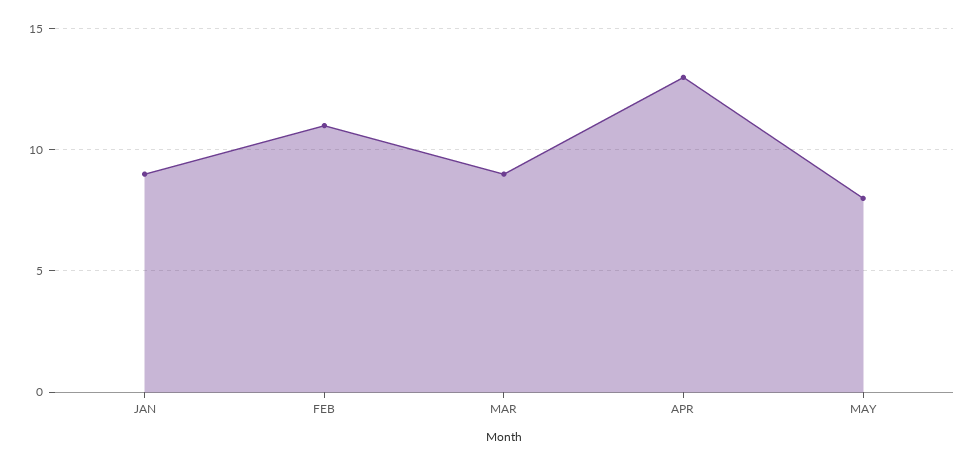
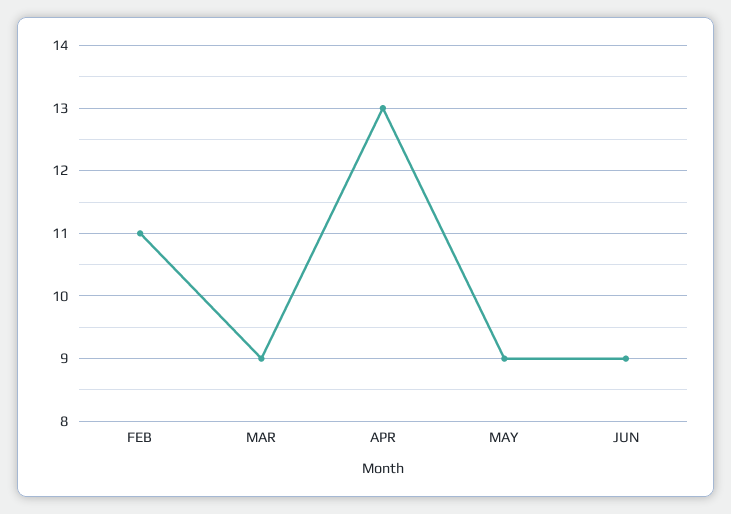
JAN: 9 -> none
MAY: 8 -> 9
JUN: none -> 9

